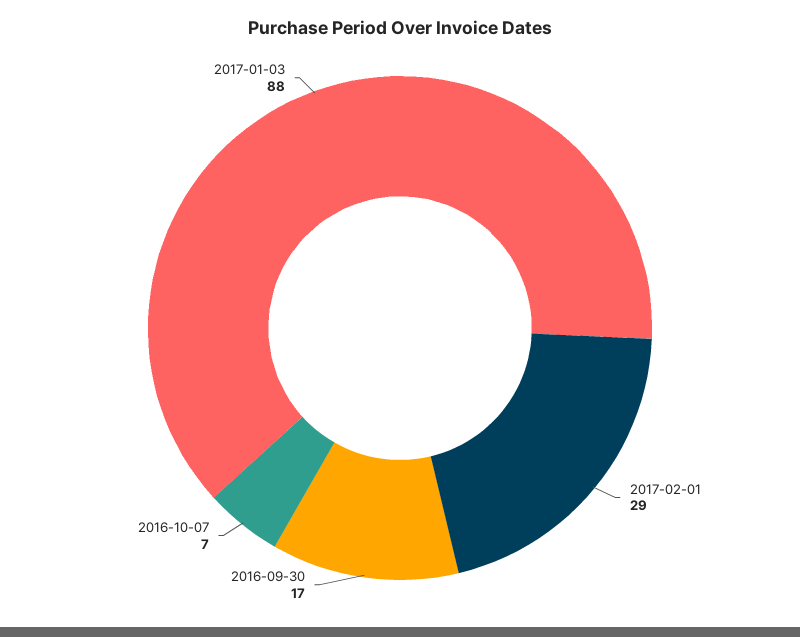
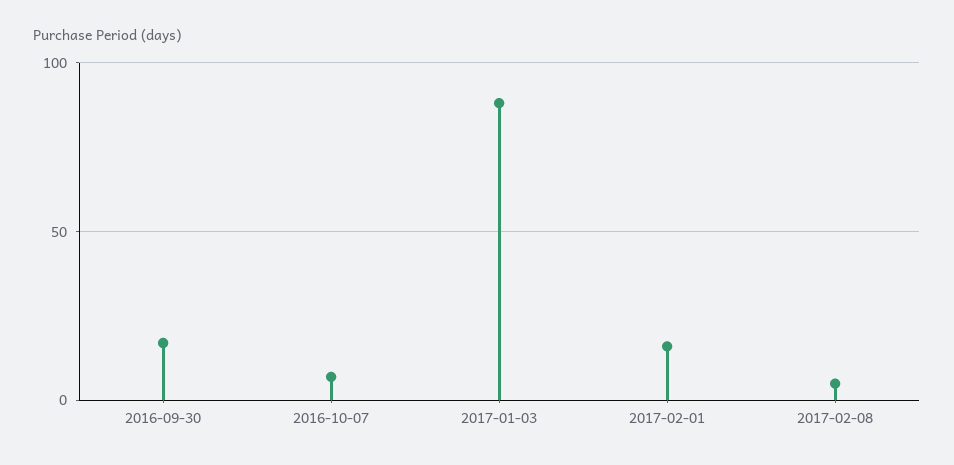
2017-02-01: 29 -> 15
2017-02-08: none -> 5

